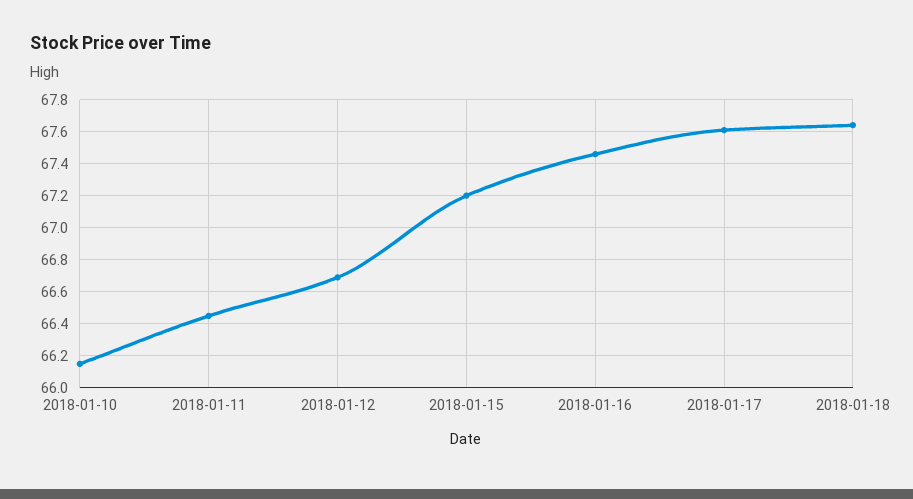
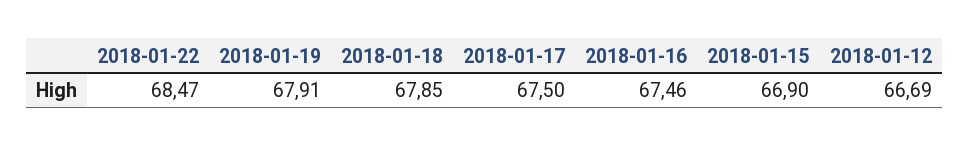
2018-01-10: 66.15 -> none
2018-01-11: 66.45 -> none
2018-01-15: 67.2 -> 66.9
2018-01-17: 67.6 -> 67.5
2018-01-18: 67.65 -> 67.85
2018-01-22: none -> 68.47
2018-01-19: none -> 67.91

